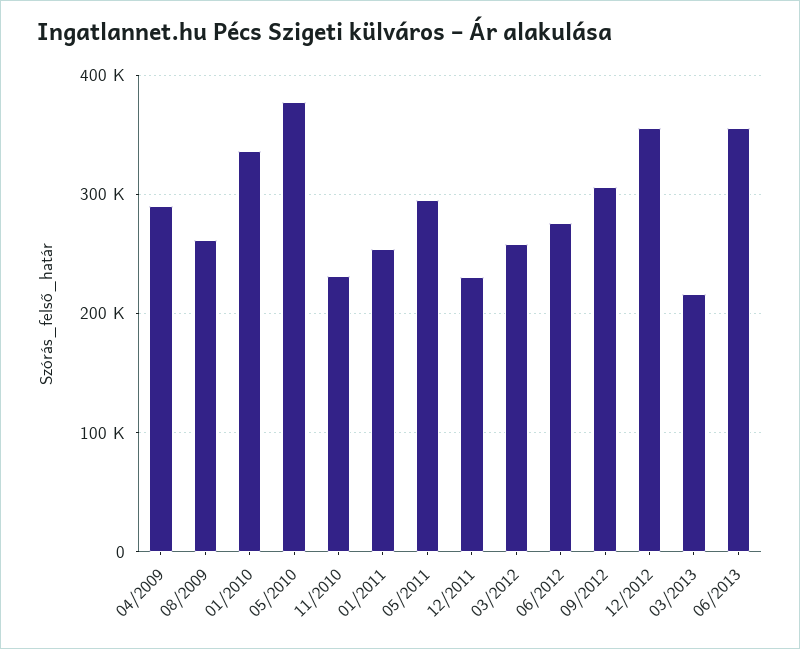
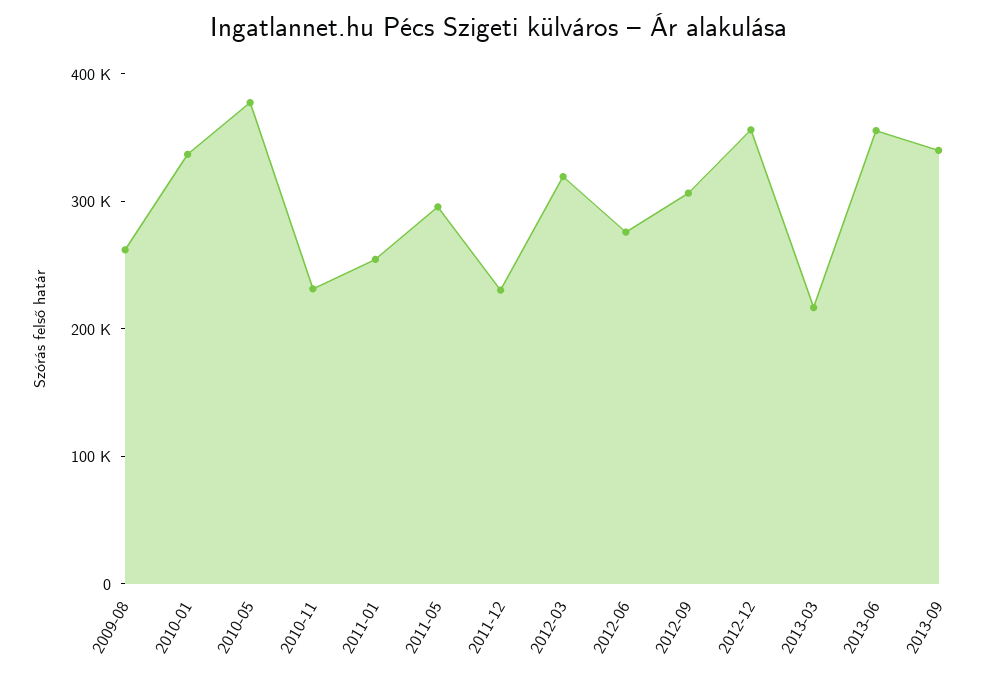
04/2009: 290000 -> none
03/2012: 260000 -> 320000
2013-09: none -> 340000

